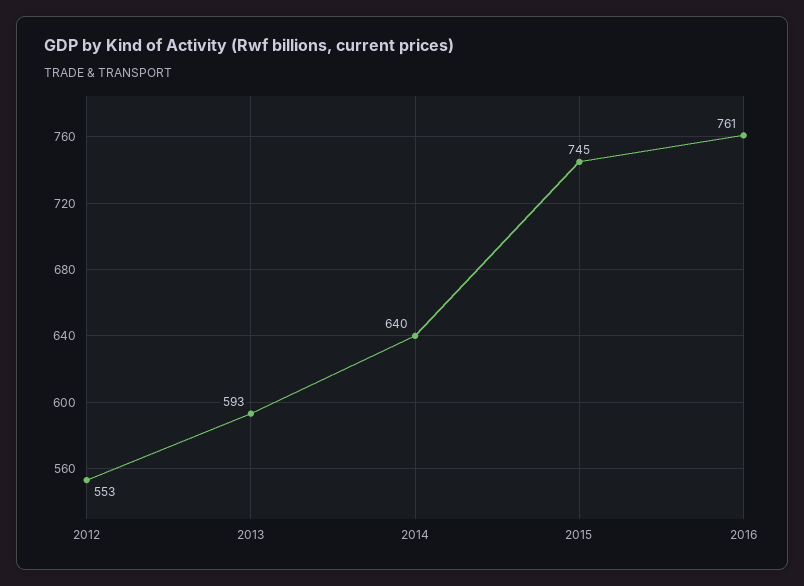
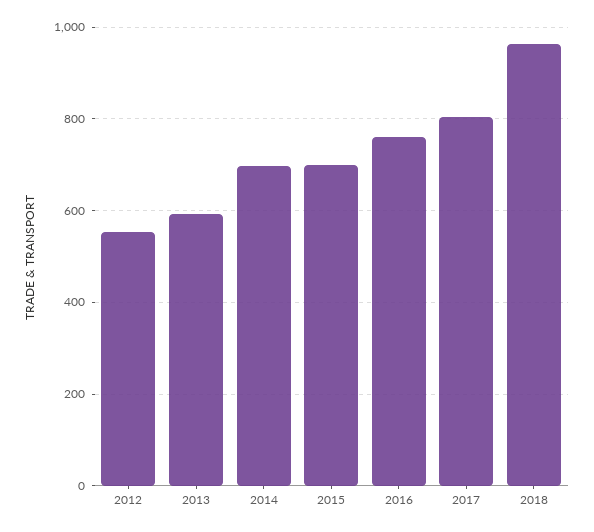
2014: 640 -> 700
2015: 745 -> 700
2017: none -> 800
2018: none -> 960

